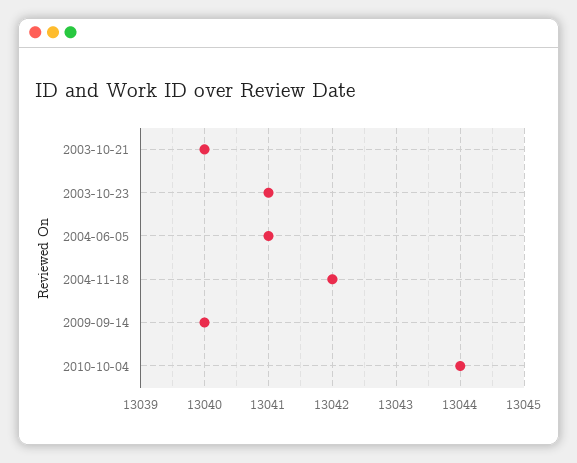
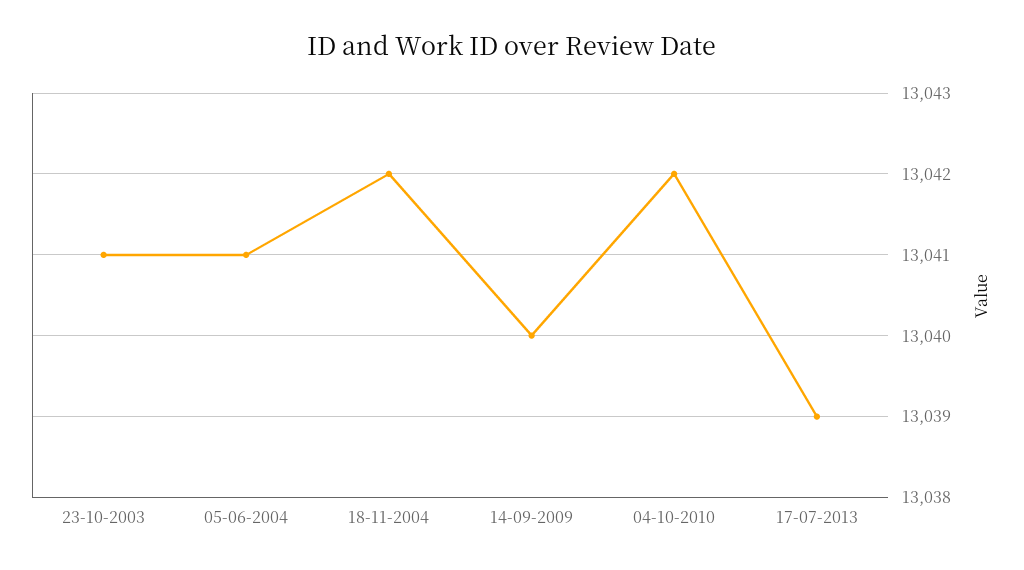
2003-10-21: 13040 -> none
2010-10-04: 13044 -> 13042
17-07-2013: none -> 13039

